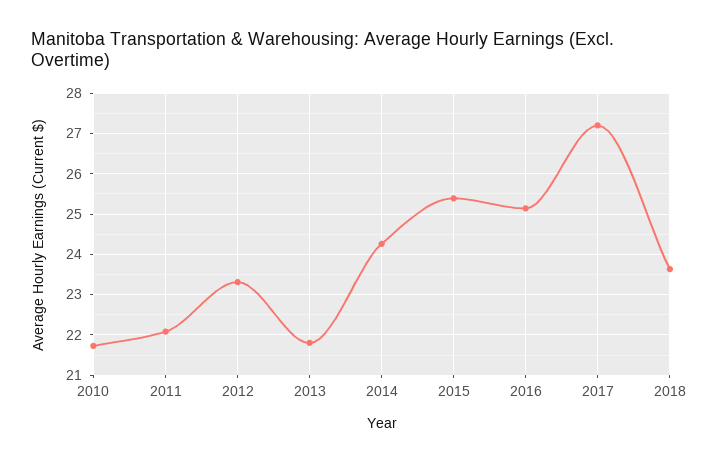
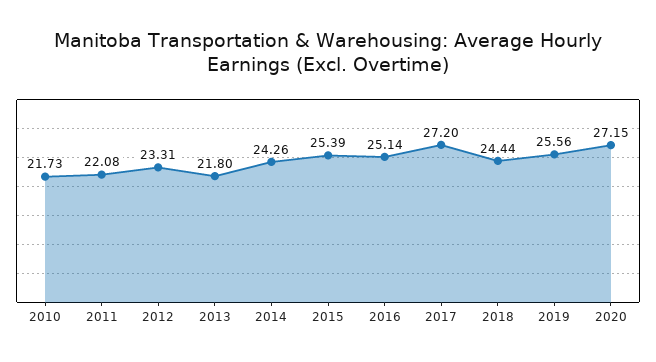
2018: 23.6 -> 24.44
2019: none -> 25.56
2020: none -> 27.15

